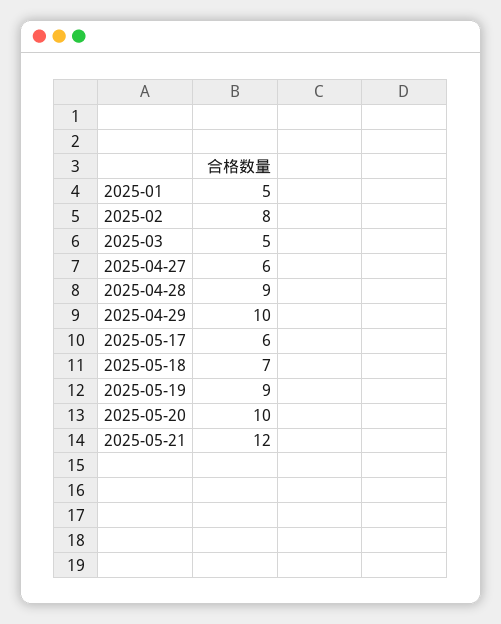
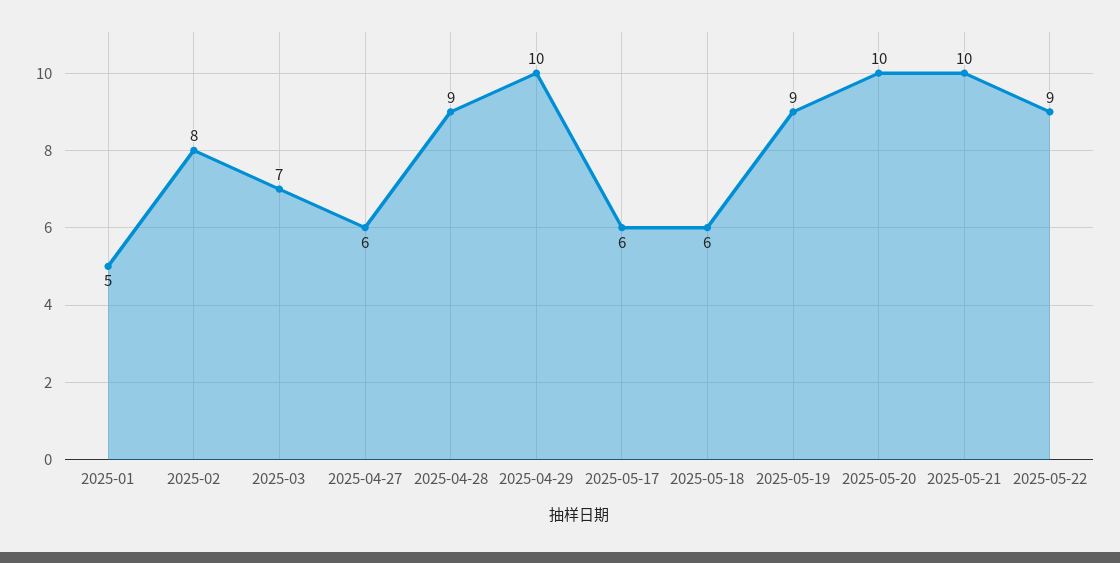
2025-03: 5 -> 7
2025-05-18: 7 -> 6
2025-05-21: 12 -> 10
2025-05-22: none -> 9

